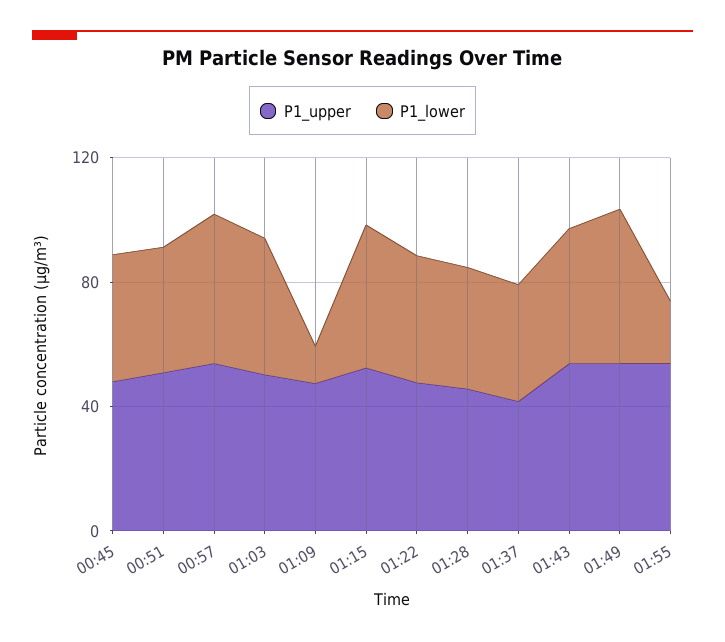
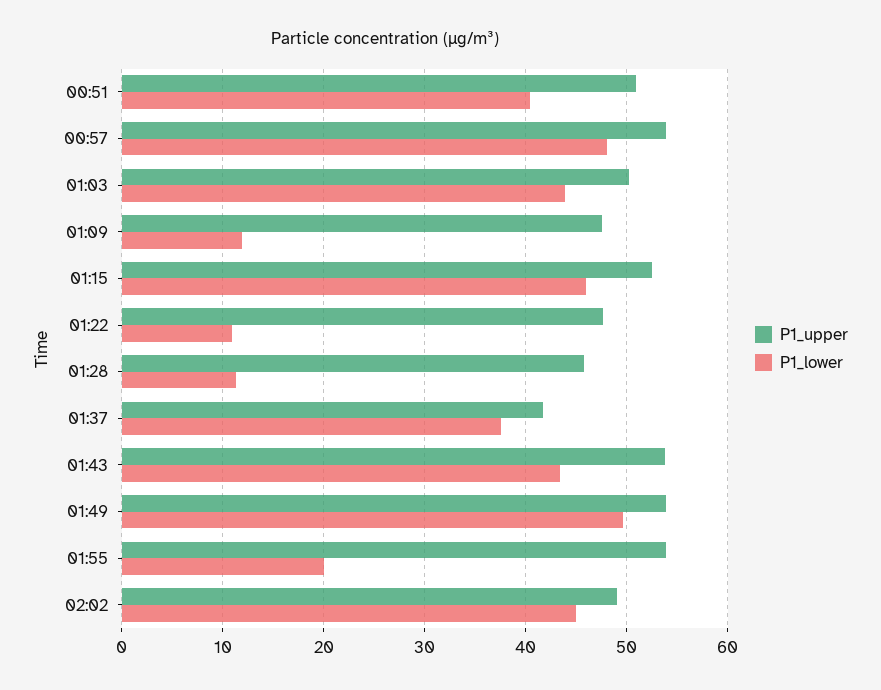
P1_upper, 00:45: 50 -> none
P1_lower, 00:45: 40 -> none
P1_lower, 01:22: 40 -> 11
P1_lower, 01:28: 40 -> 11
P1_upper, 02:02: none -> 49
P1_lower, 02:02: none -> 45

